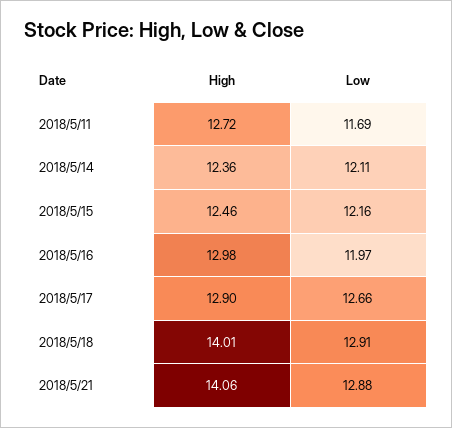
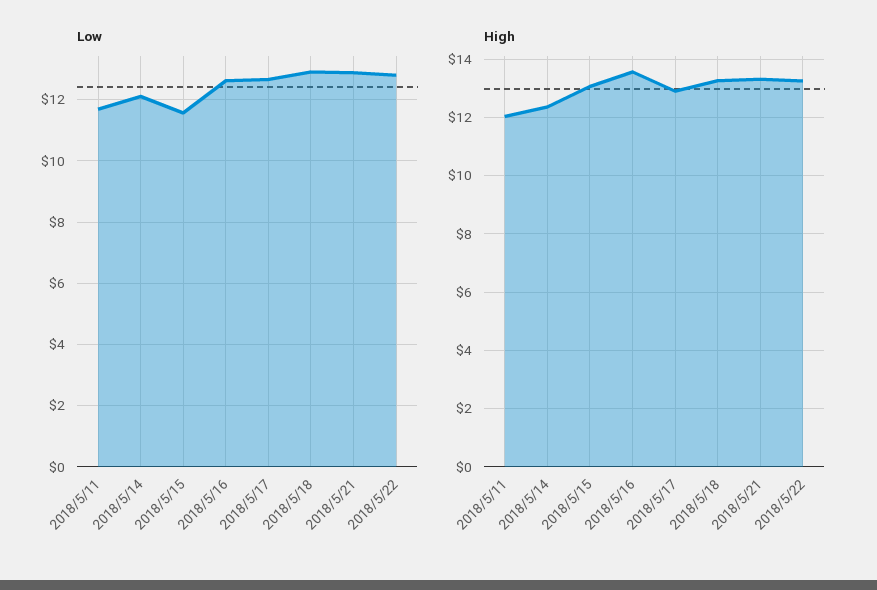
High, 2018/5/11: 12.72 -> 12
High, 2018/5/15: 12.46 -> 13
Low, 2018/5/15: 12.16 -> 11.6
High, 2018/5/16: 12.98 -> 13.5
Low, 2018/5/16: 11.97 -> 12.6
High, 2018/5/18: 14.01 -> 13.25
High, 2018/5/21: 14.06 -> 13.25
Low, 2018/5/22: none -> 12.8
High, 2018/5/22: none -> 13.25

